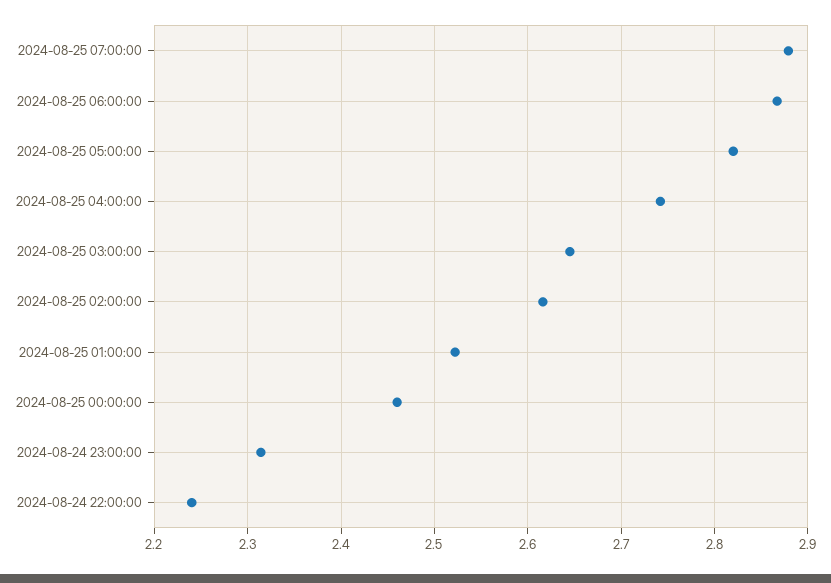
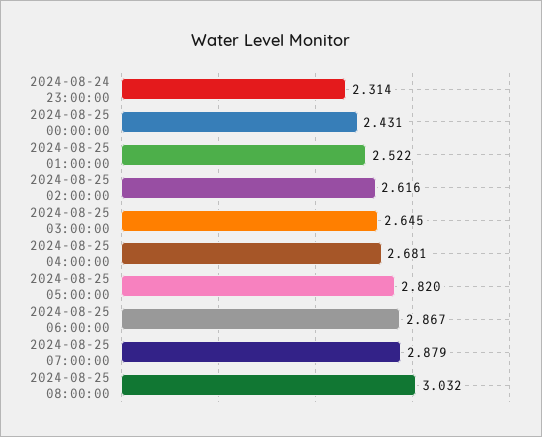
2024-08-25 04:00:00: 2.74 -> 2.681
2024-08-25 00:00:00: 2.46 -> 2.431
2024-08-24 22:00:00: 2.24 -> none
2024-08-25 08:00:00: none -> 3.032

